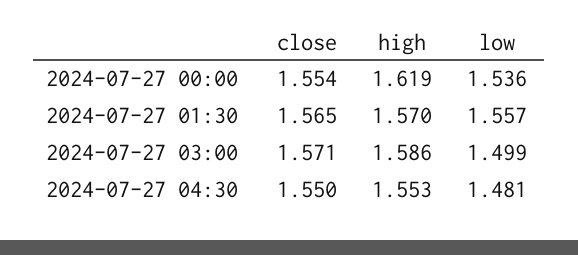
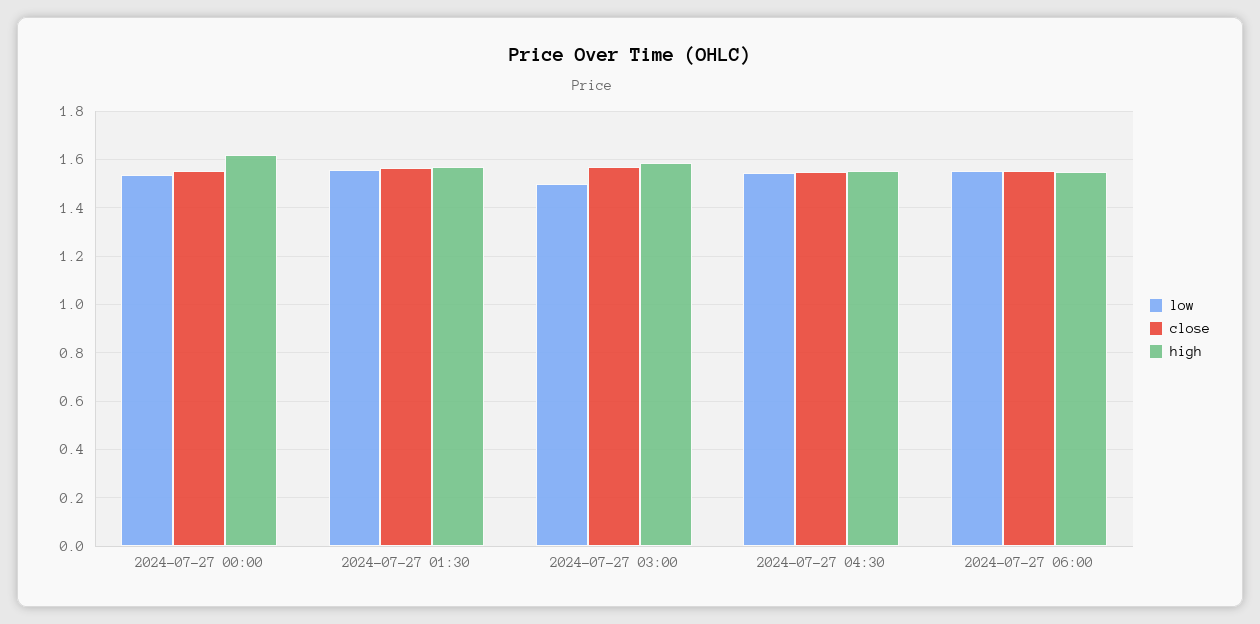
low, 2024-07-27 04:30: 1.481 -> 1.55
low, 2024-07-27 06:00: none -> 1.55
close, 2024-07-27 06:00: none -> 1.55
high, 2024-07-27 06:00: none -> 1.55

